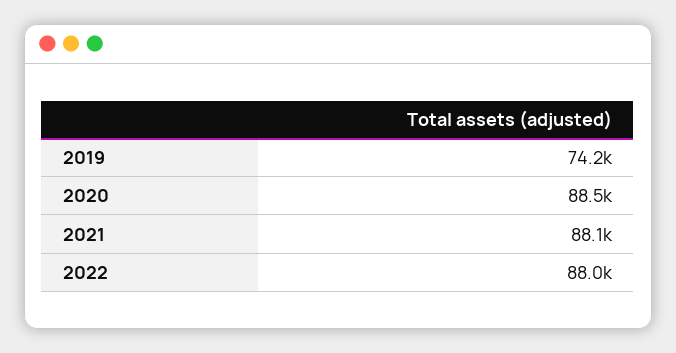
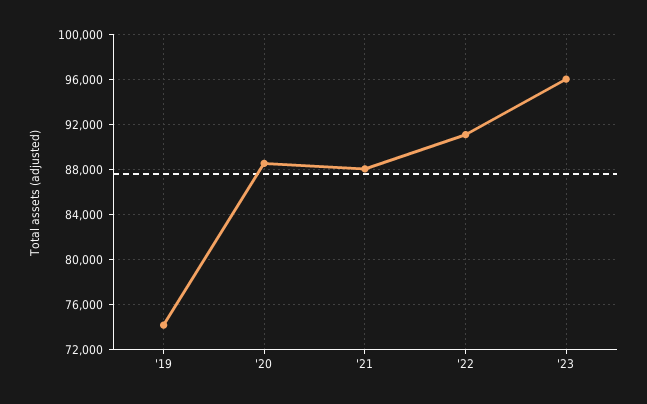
2022: 88000 -> 91000
'23: none -> 96000

